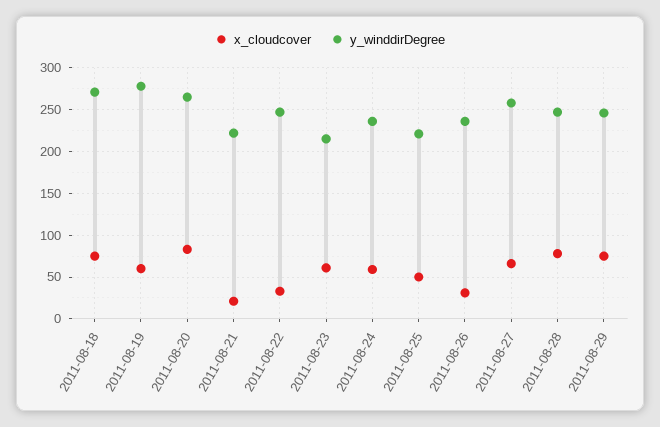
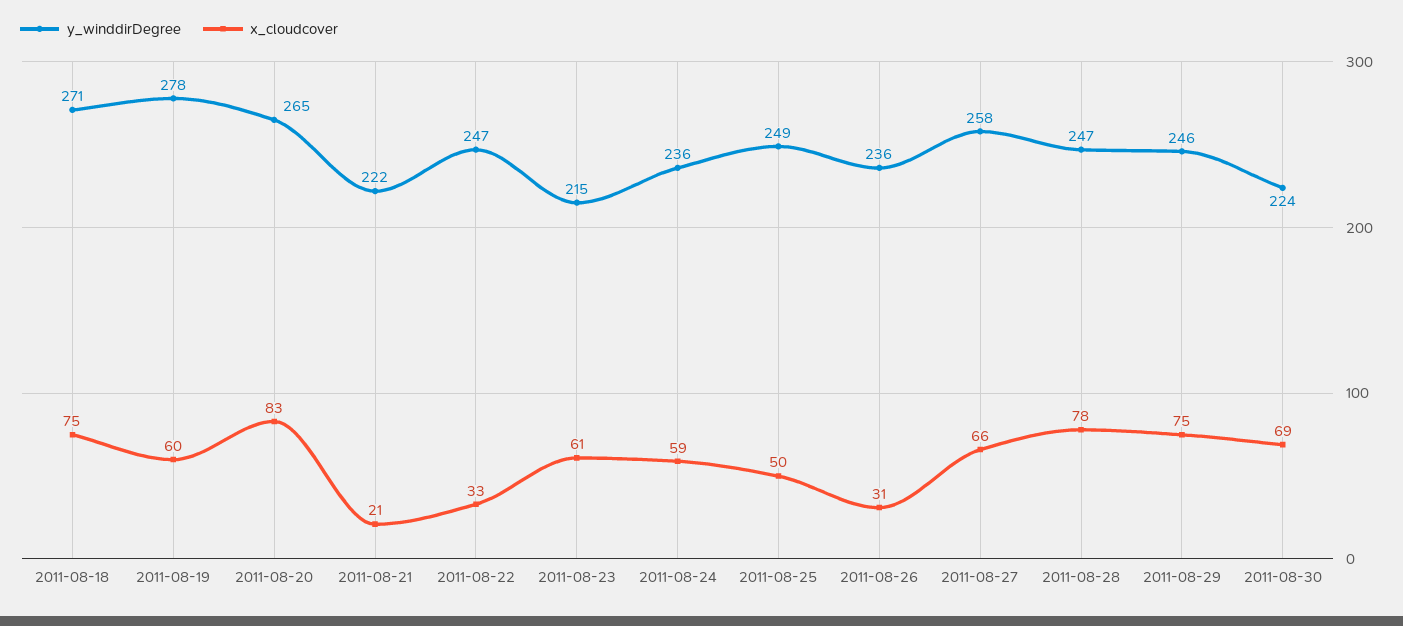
y_winddirDegree, 2011-08-25: 220 -> 249
y_winddirDegree, 2011-08-30: none -> 224
x_cloudcover, 2011-08-30: none -> 69

